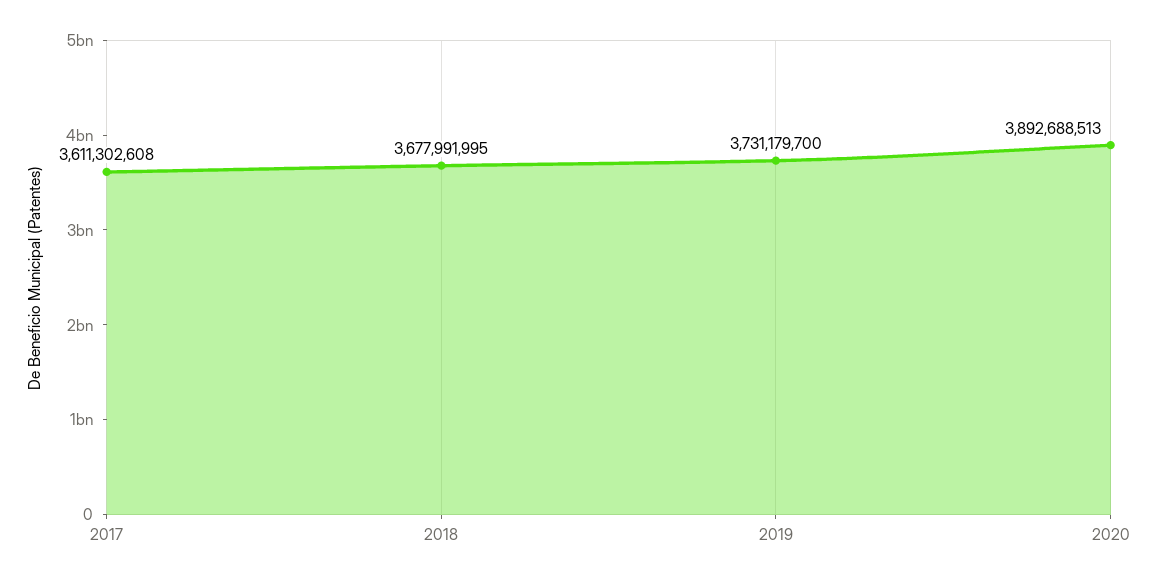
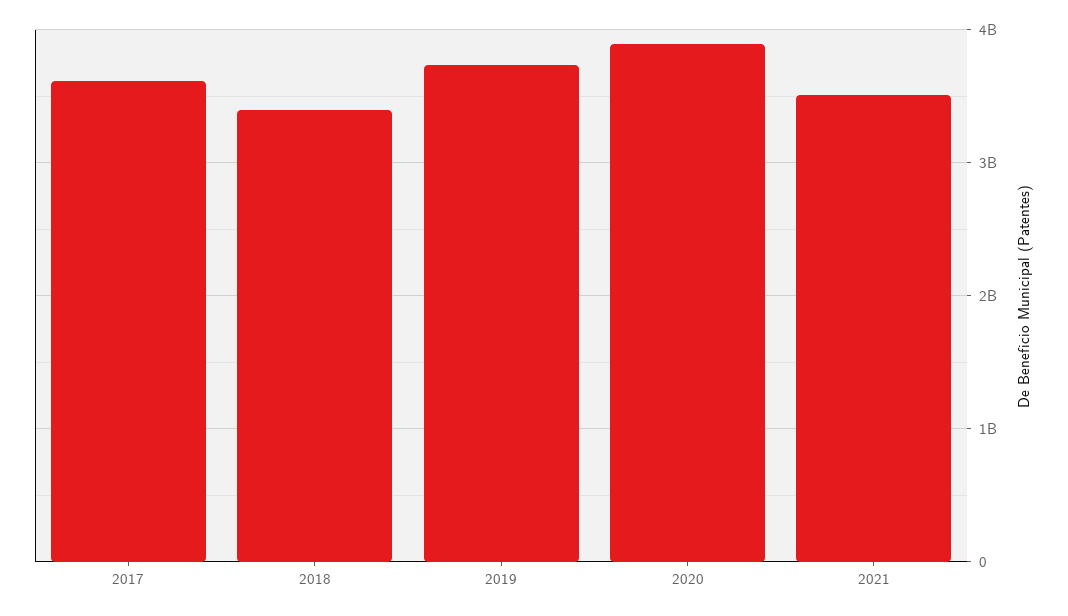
2018: 3677991995 -> 3400000000
2021: none -> 3500000000

